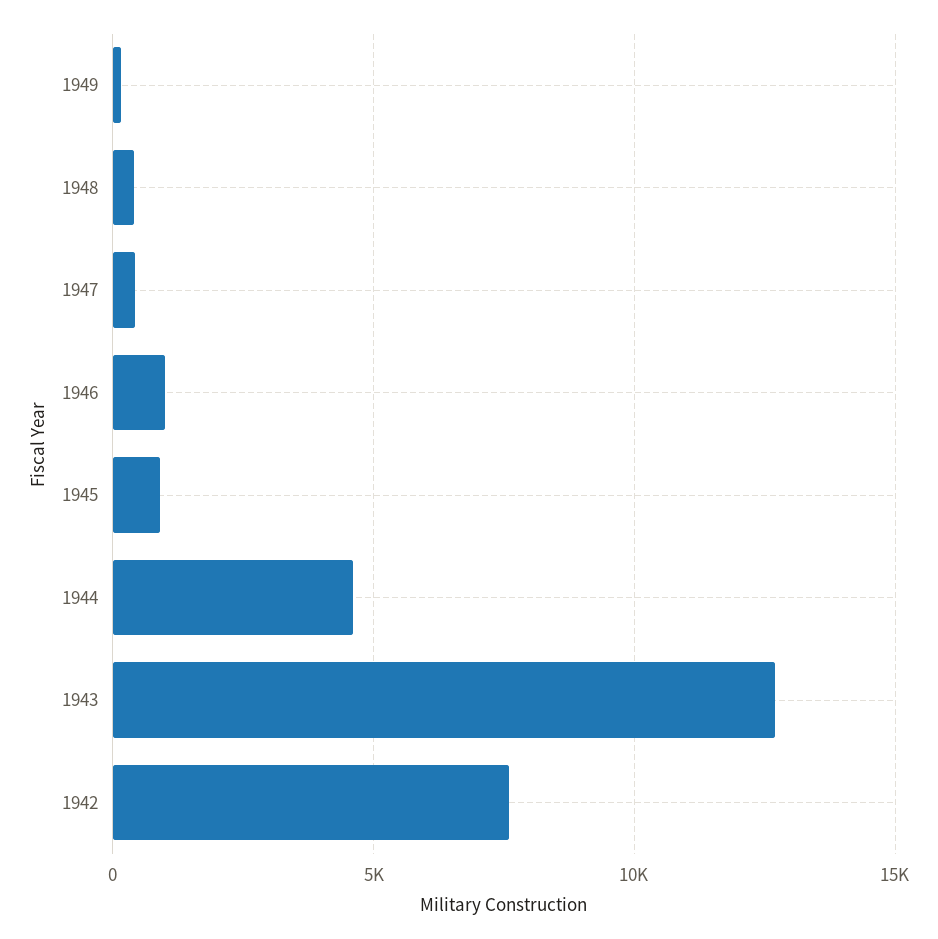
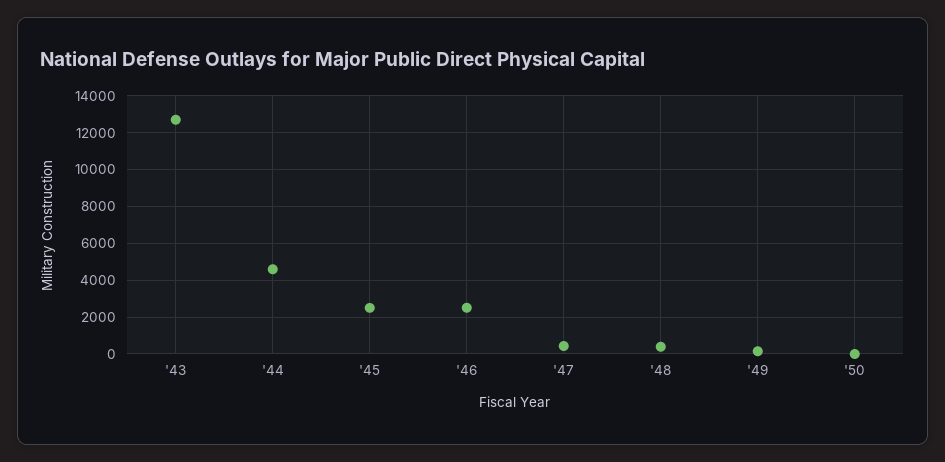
1946: 1000 -> 2500
1945: 1000 -> 2500
1942: 7500 -> none
'50: none -> 0

